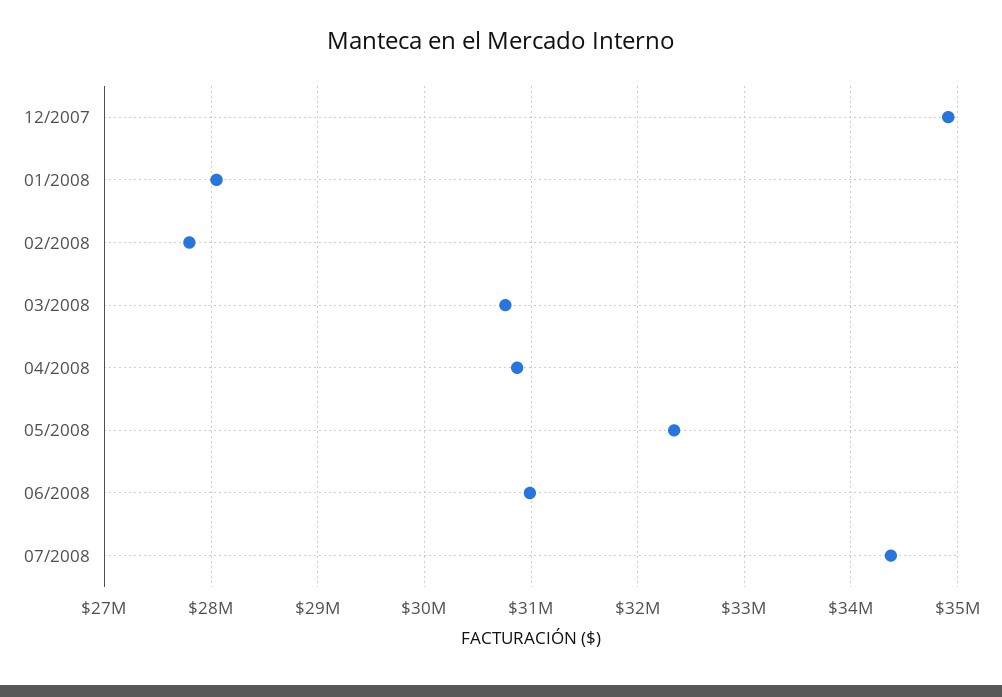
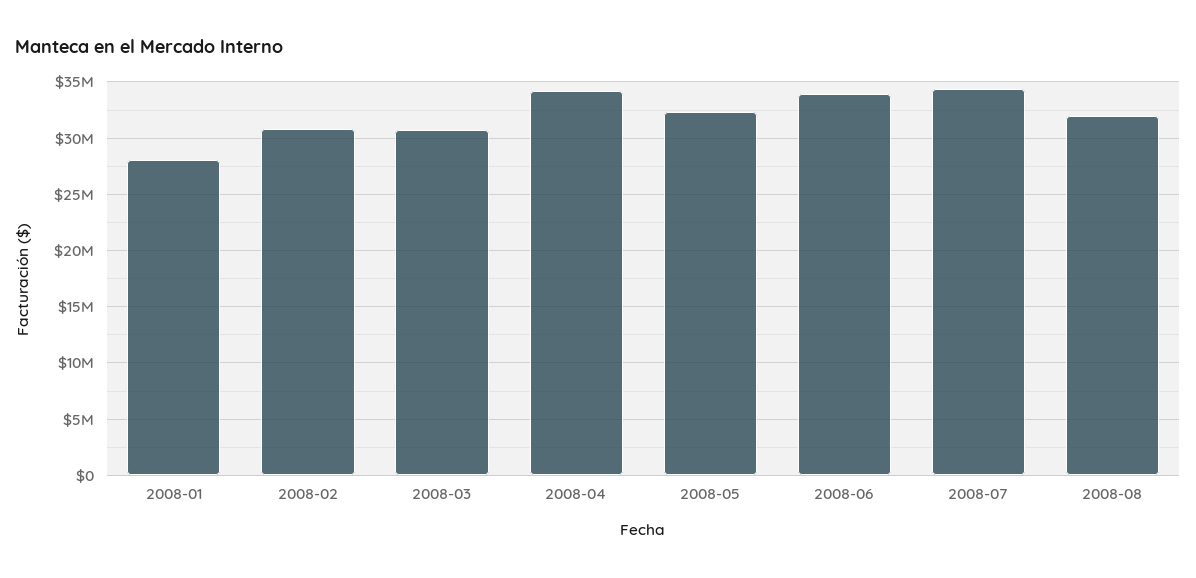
12/2007: 34900000 -> none
02/2008: 27800000 -> 31000000
04/2008: 30900000 -> 34000000
06/2008: 31000000 -> 34000000
2008-08: none -> 32000000

